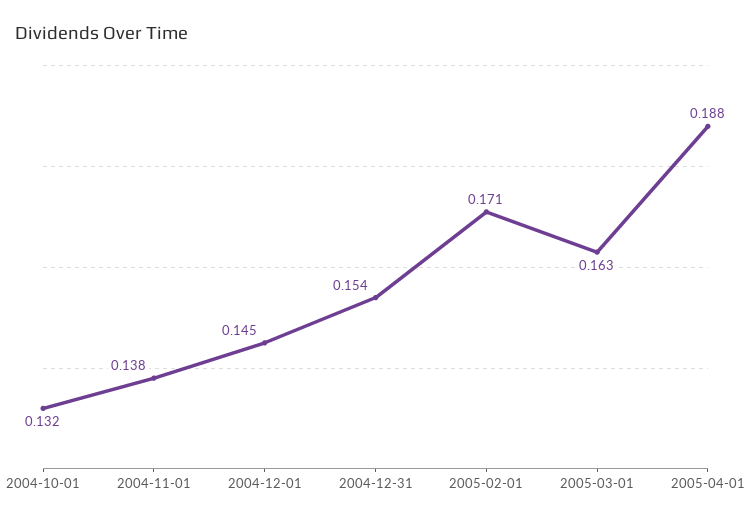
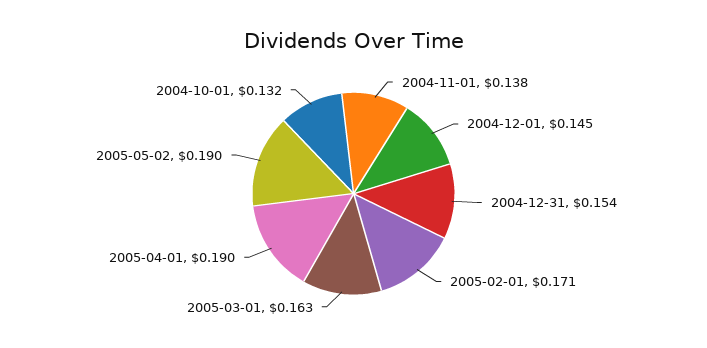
2005-04-01: 0.188 -> 0.19
2005-05-02: none -> 0.19

